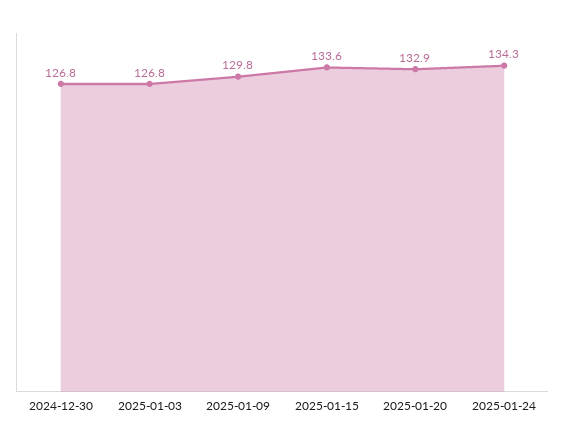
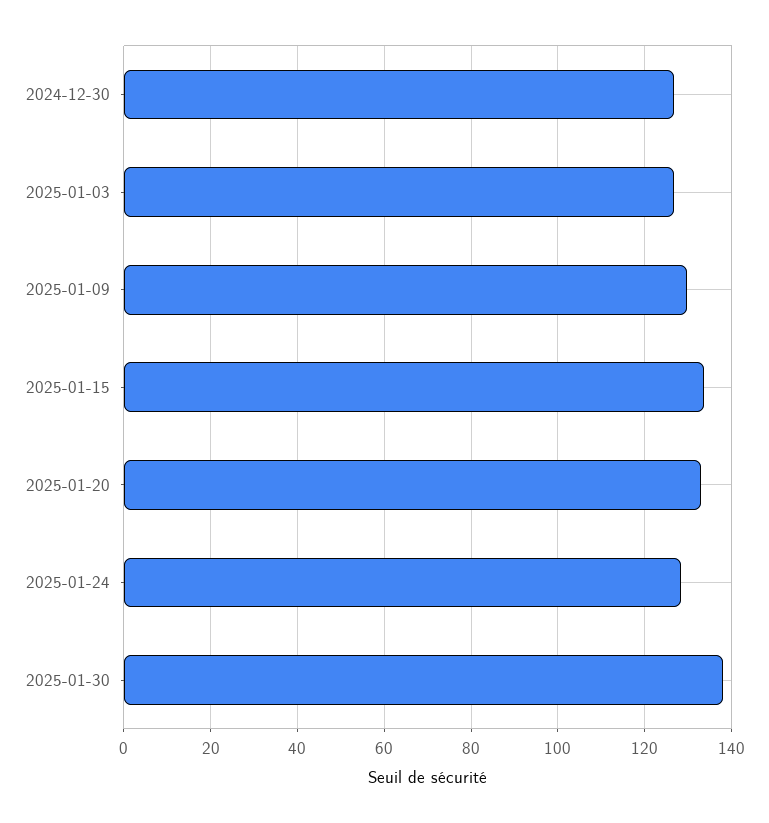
2025-01-24: 134.3 -> 128
2025-01-30: none -> 138

